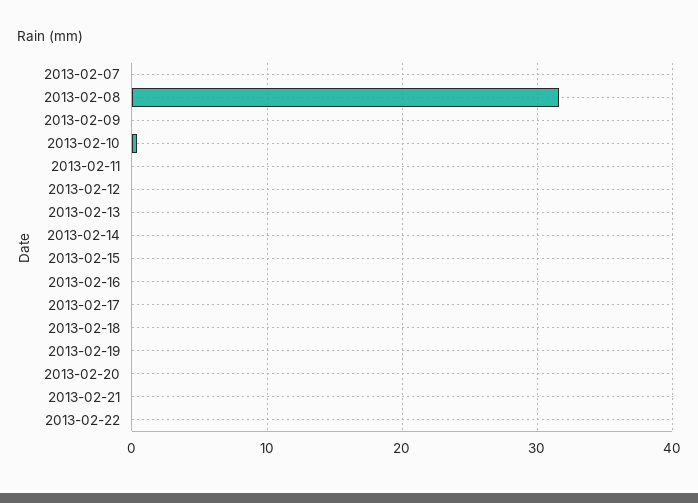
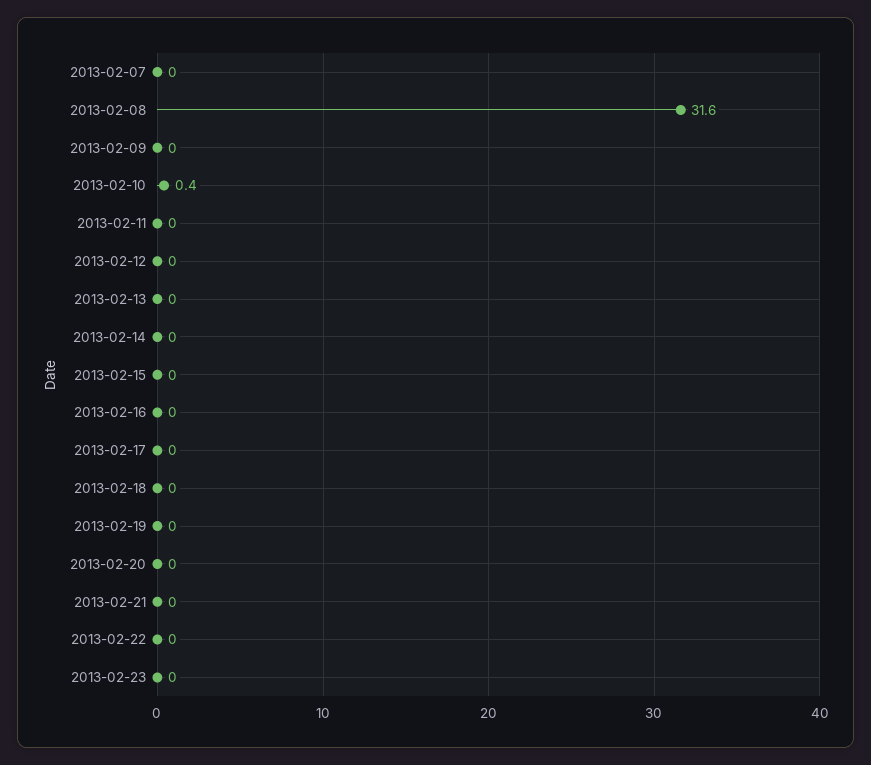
2013-02-23: none -> 0

